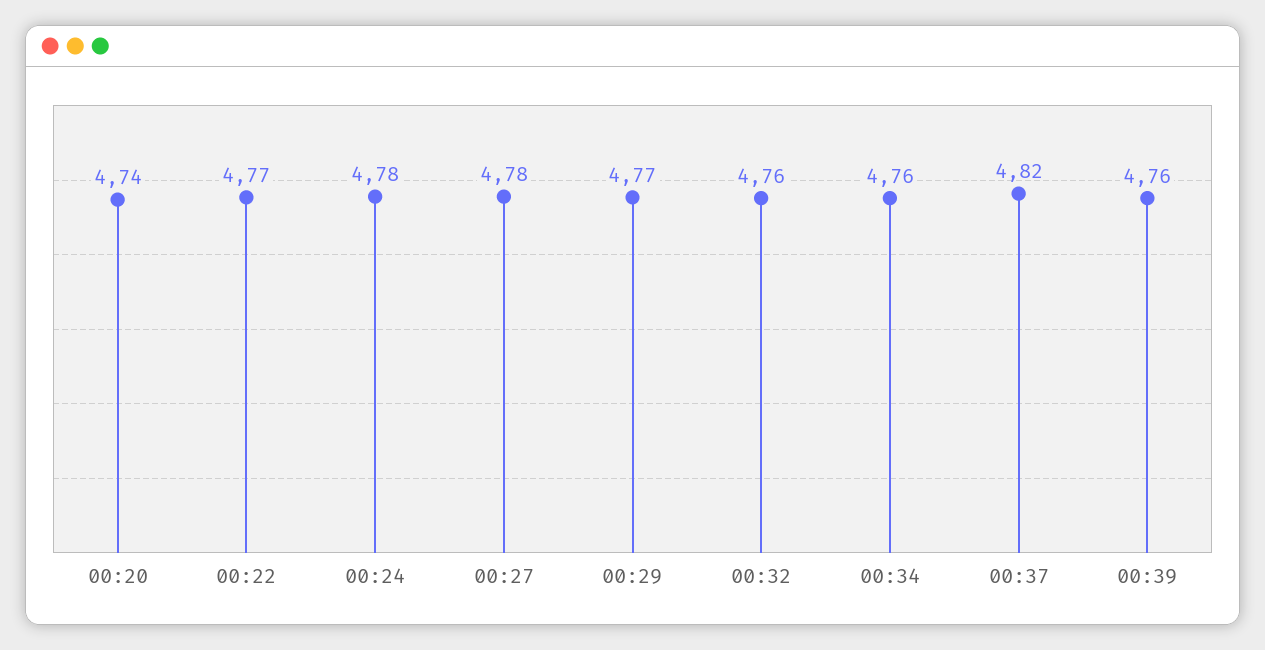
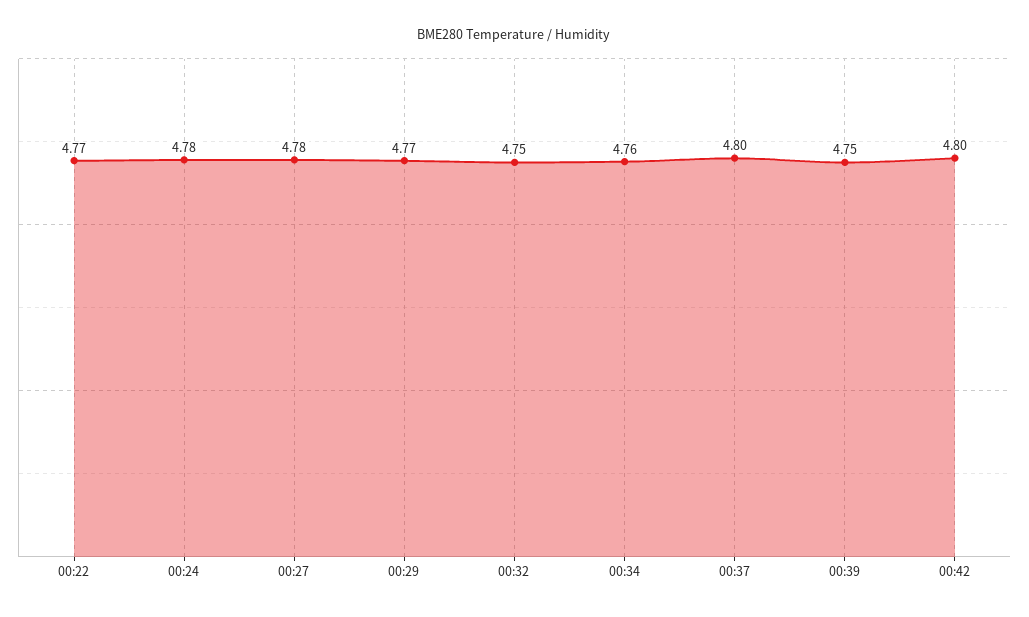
00:20: 4.74 -> none
00:32: 4.76 -> 4.75
00:37: 4.82 -> 4.8
00:39: 4.76 -> 4.75
00:42: none -> 4.8

